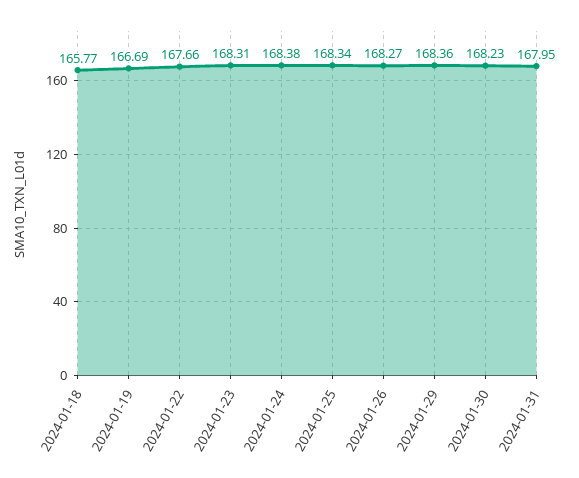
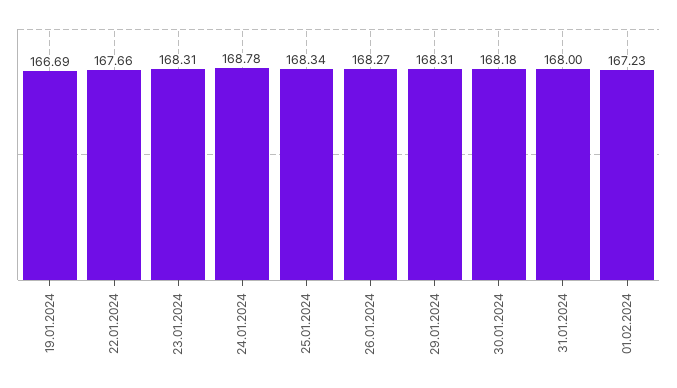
2024-01-18: 165.77 -> none
2024-01-24: 168.38 -> 168.78
2024-01-29: 168.36 -> 168.31
2024-01-30: 168.23 -> 168.18
2024-01-31: 167.95 -> 168
01.02.2024: none -> 167.23

